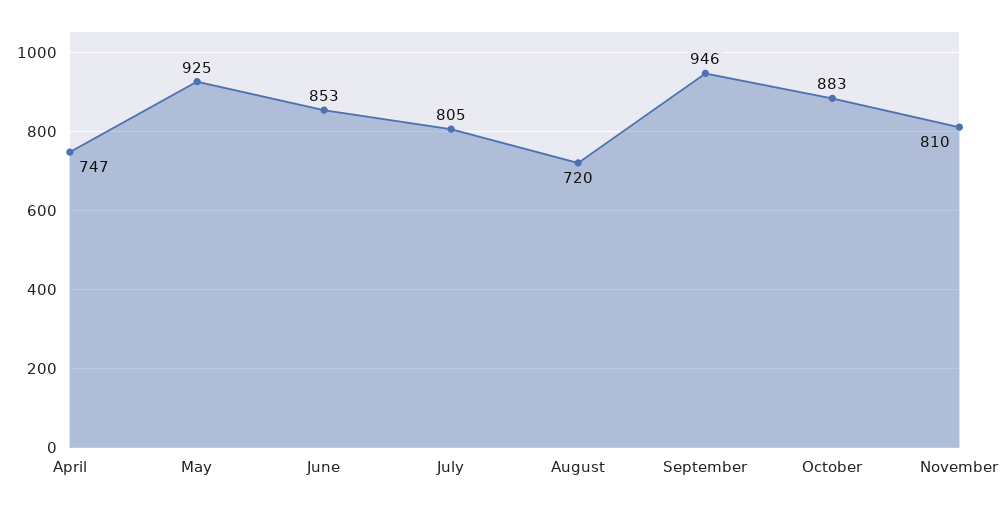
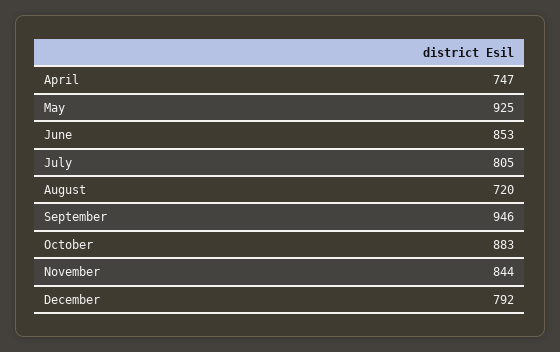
November: 810 -> 844
December: none -> 792

